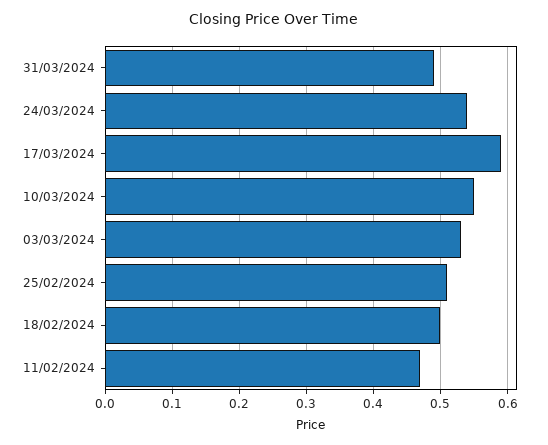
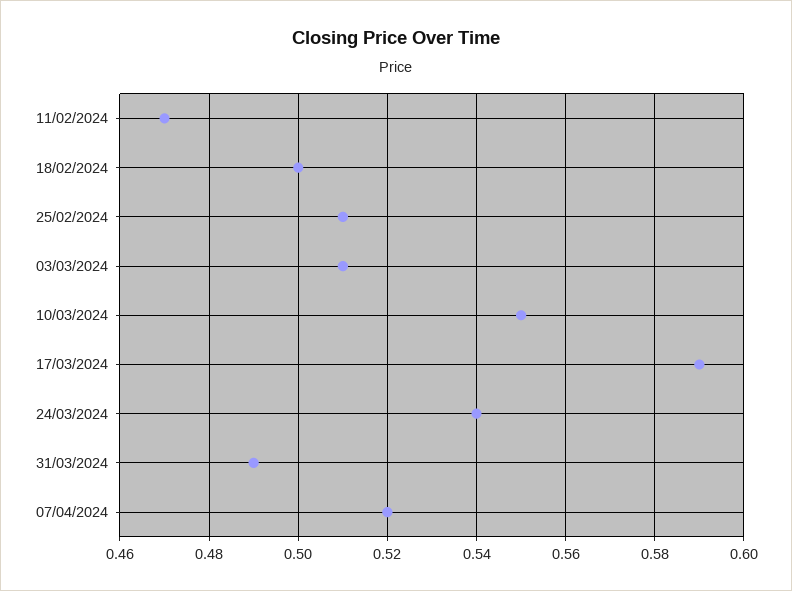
03/03/2024: 0.53 -> 0.51
07/04/2024: none -> 0.52

